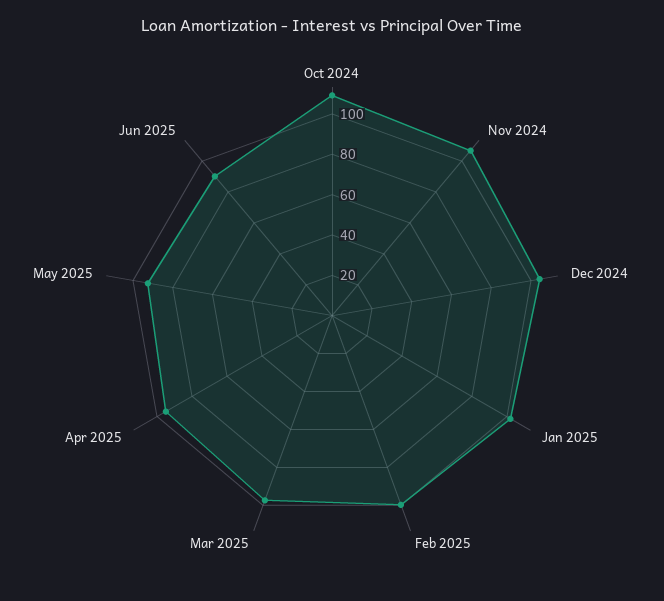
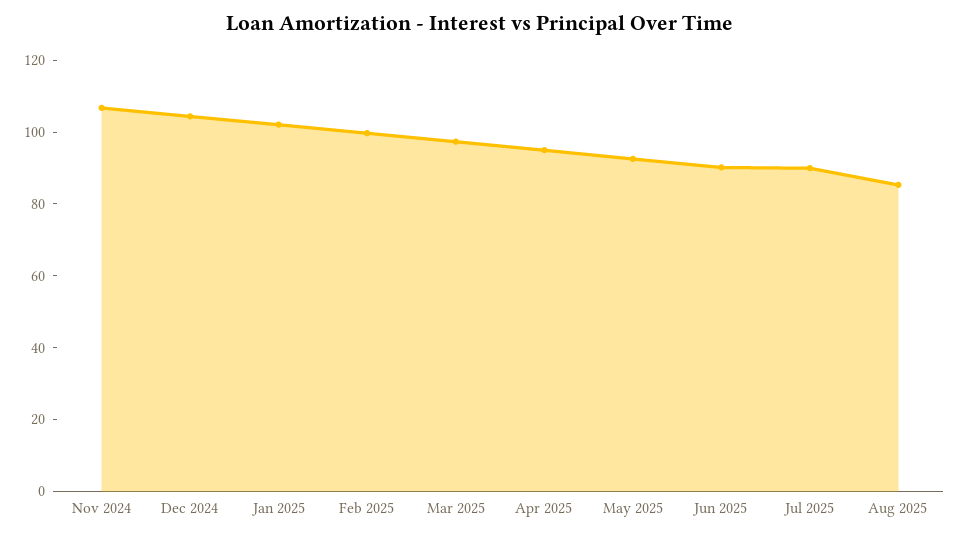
Oct 2024: 110 -> none
Jul 2025: none -> 90
Aug 2025: none -> 85

